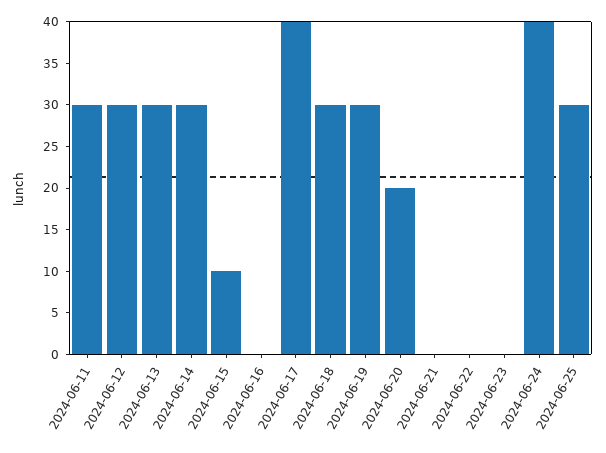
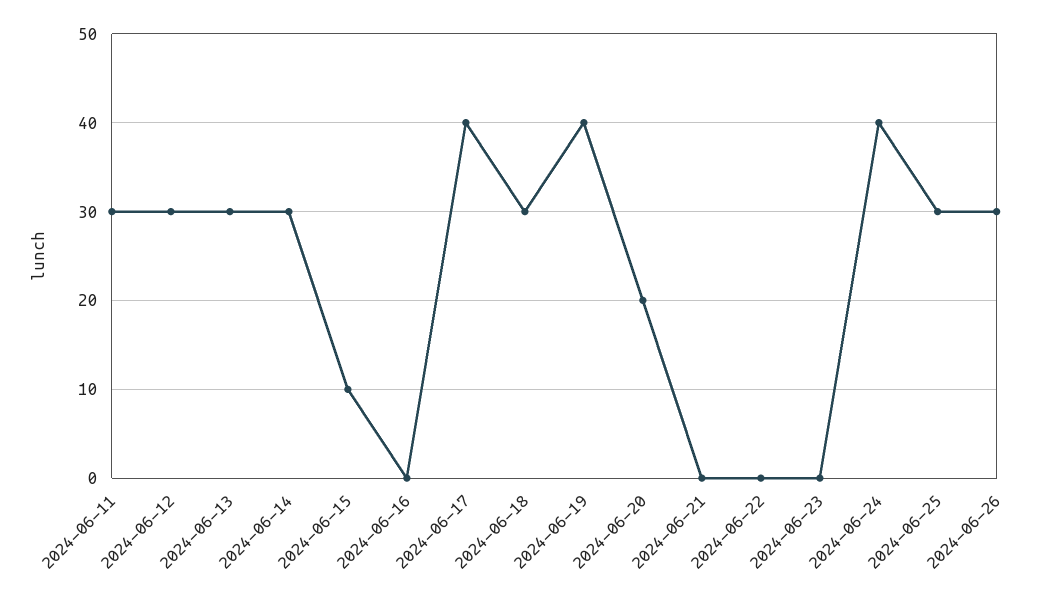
2024-06-19: 30 -> 40
2024-06-26: none -> 30

